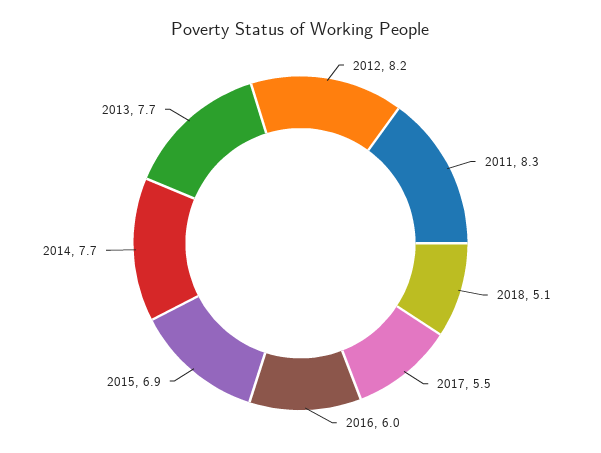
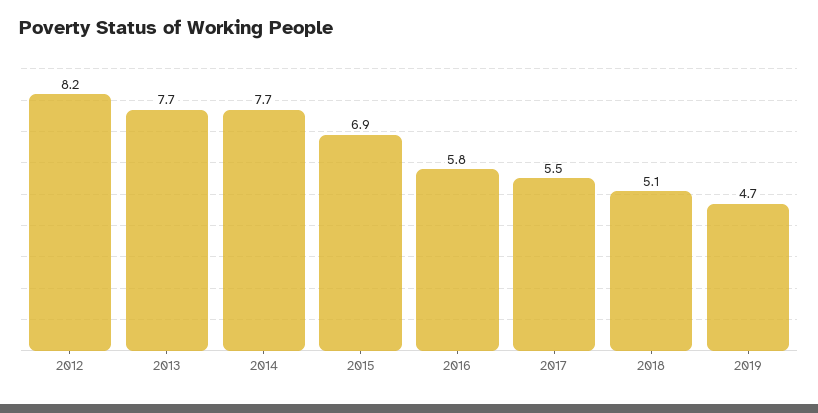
2011: 8.3 -> none
2016: 6 -> 5.8
2019: none -> 4.7

